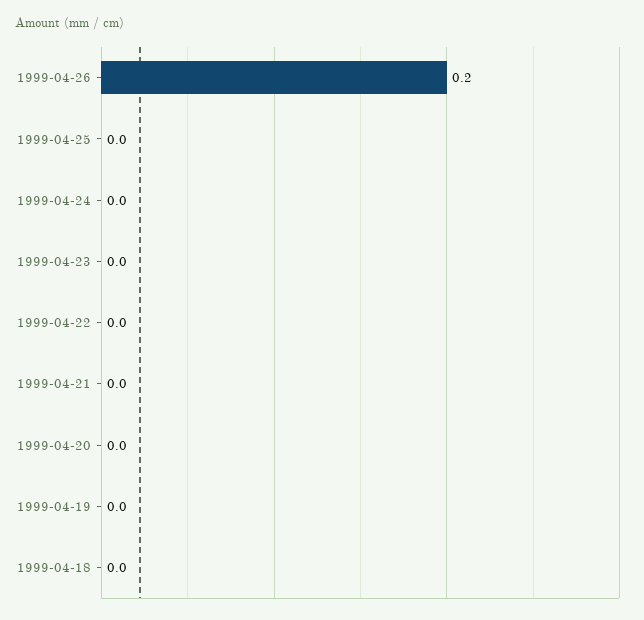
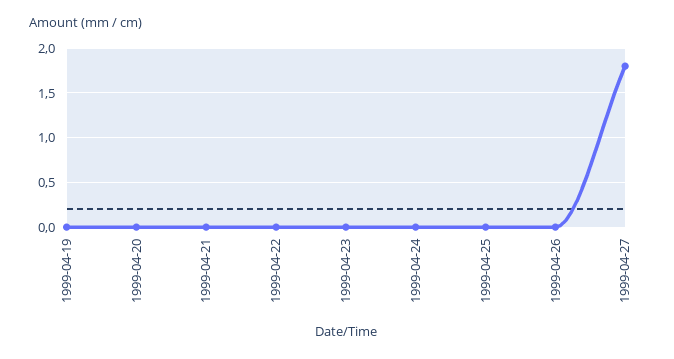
1999-04-26: 0.2 -> 0
1999-04-18: 0 -> none
1999-04-27: none -> 1.8

